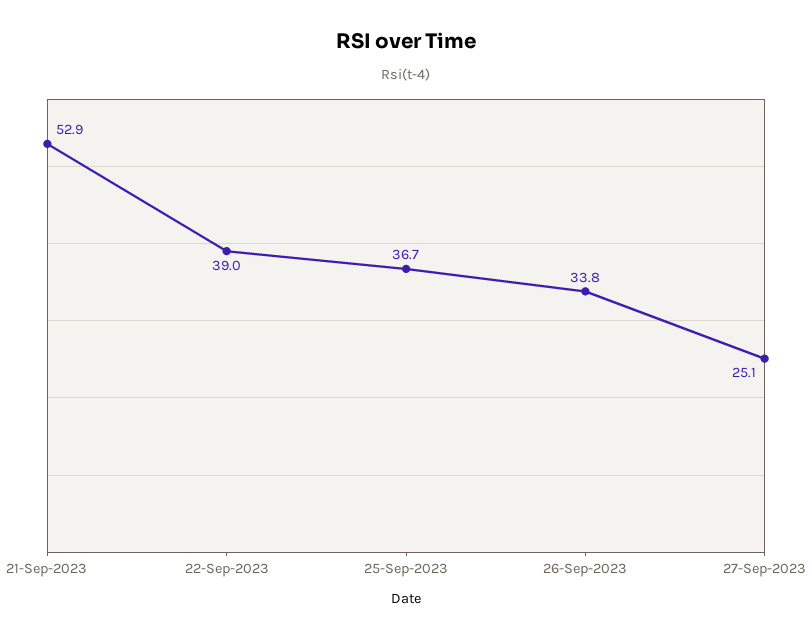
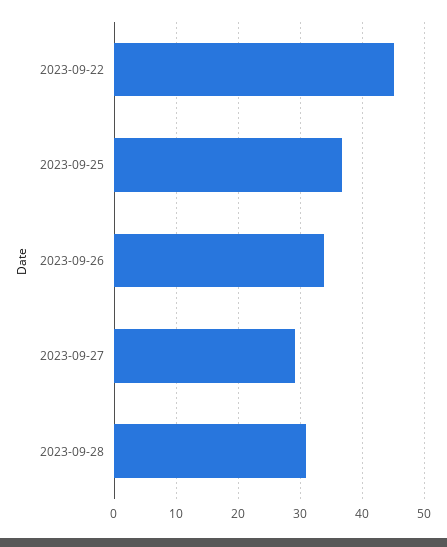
21-Sep-2023: 52.9 -> none
22-Sep-2023: 39 -> 45
27-Sep-2023: 25.1 -> 29
2023-09-28: none -> 31

